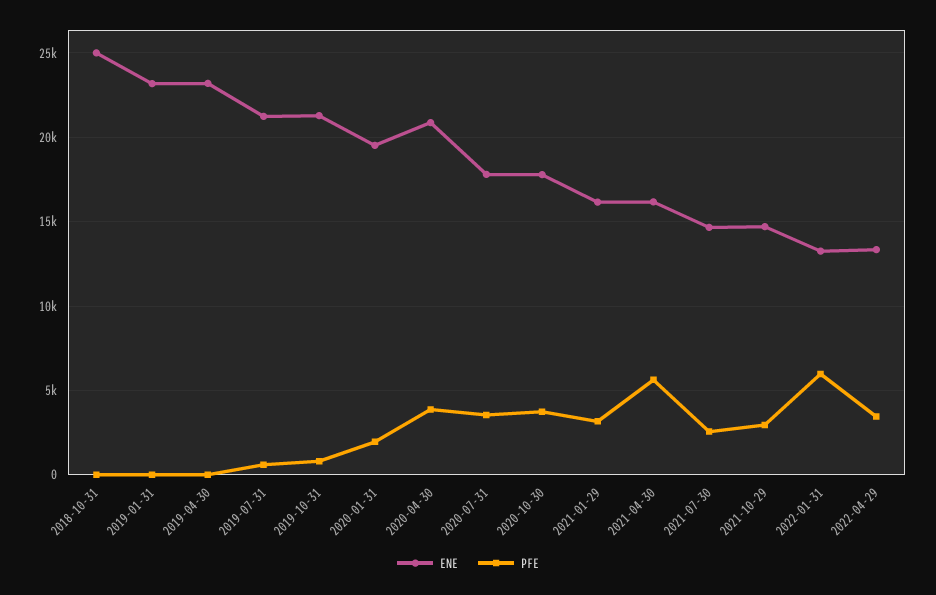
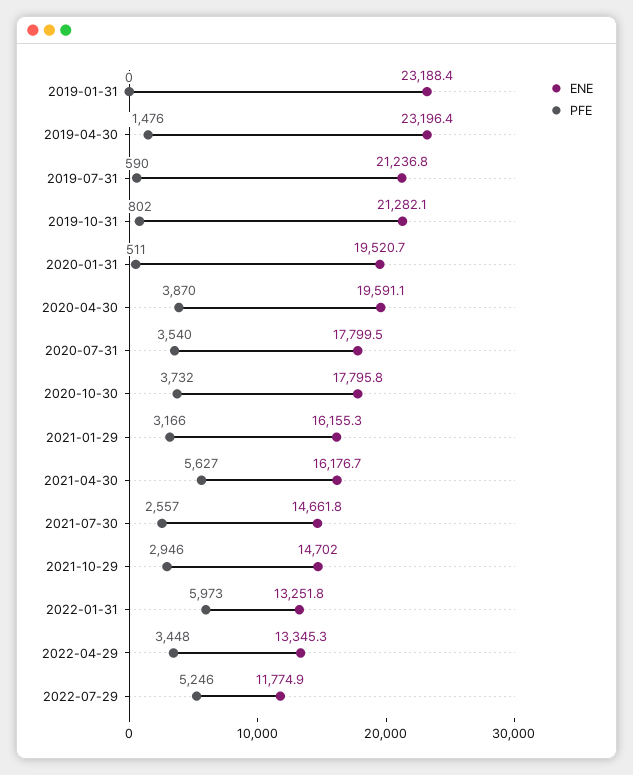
ENE, 2018-10-31: 25000 -> none
PFE, 2018-10-31: 0 -> none
PFE, 2019-04-30: 0 -> 1476
PFE, 2020-01-31: 2000 -> 511
ENE, 2020-04-30: 21000 -> 19591.1
ENE, 2022-07-29: none -> 11774.9
PFE, 2022-07-29: none -> 5246

